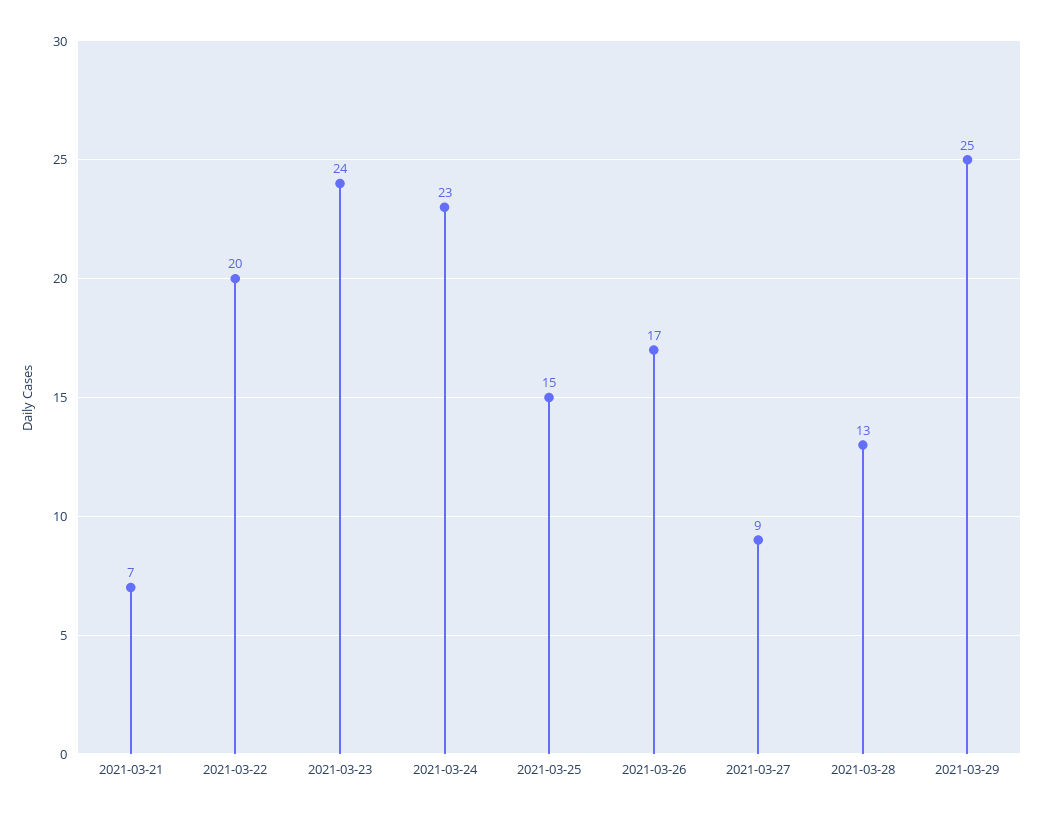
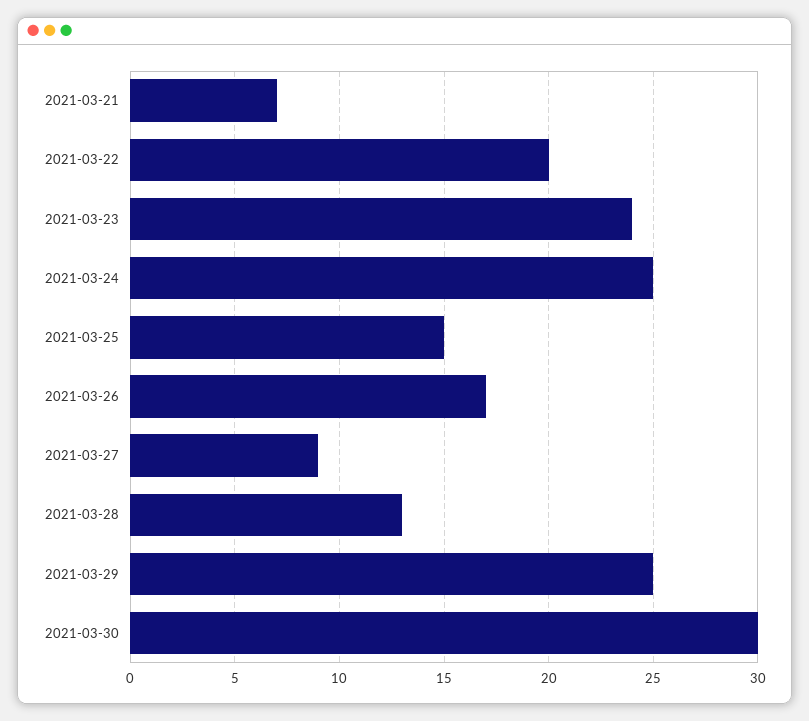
2021-03-24: 23 -> 25
2021-03-30: none -> 30

